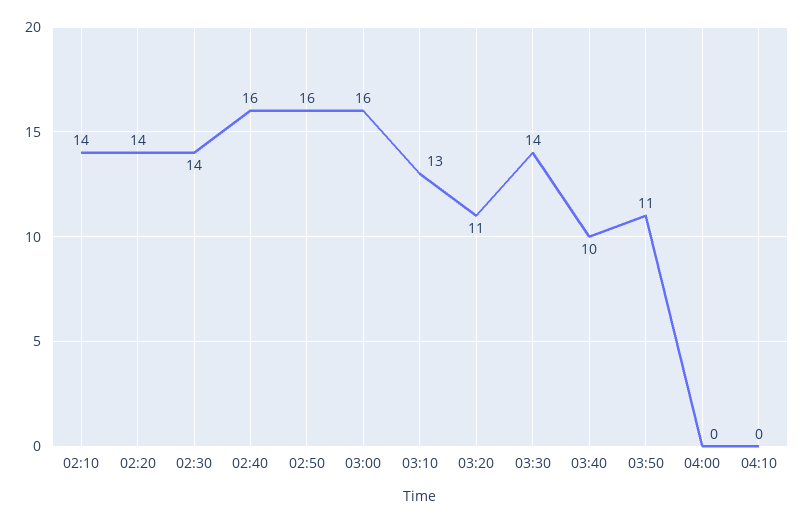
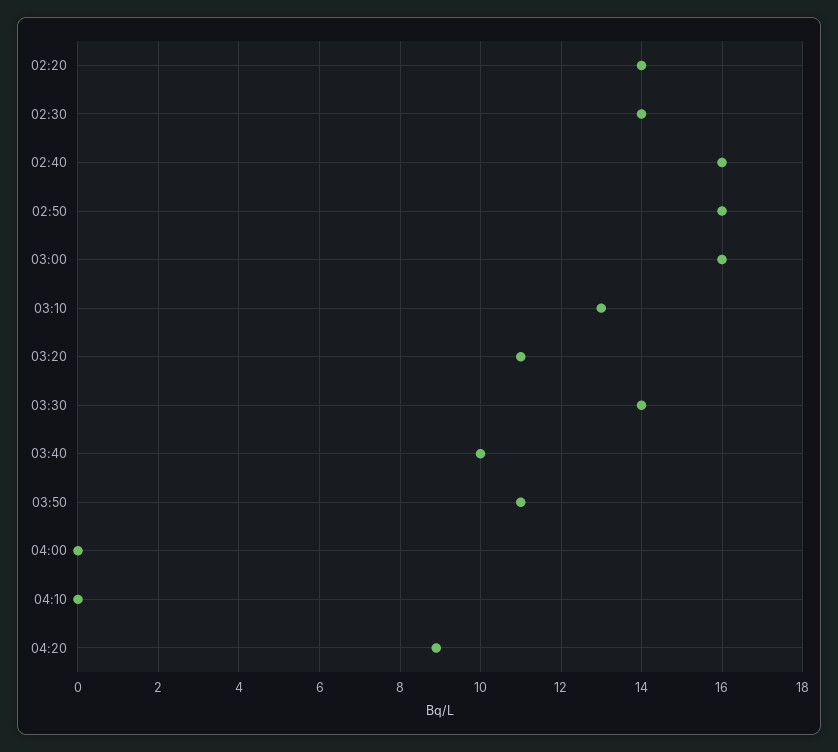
02:10: 14 -> none
04:20: none -> 9

